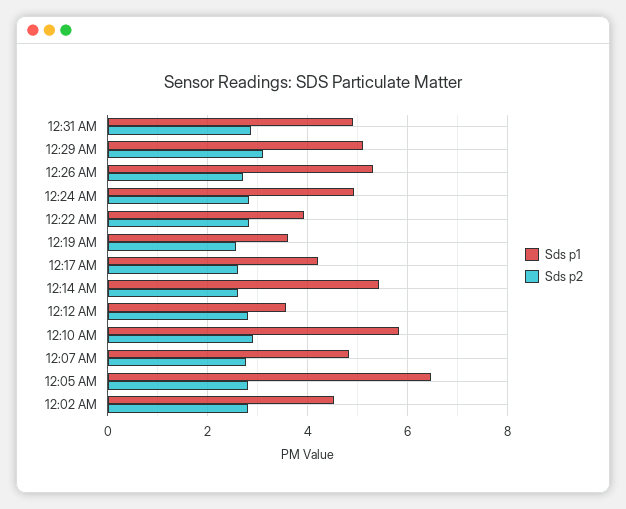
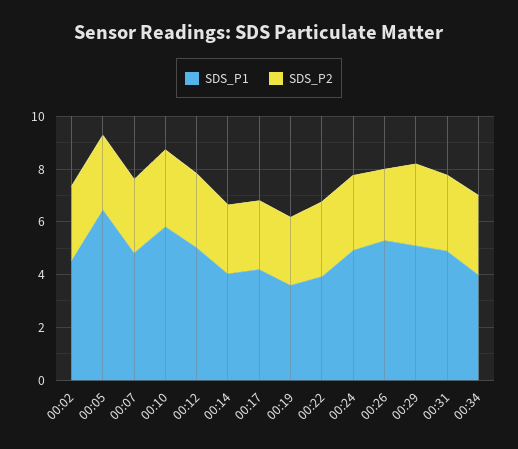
Sds p1, 12:14 AM: 5.4 -> 4
Sds p1, 12:12 AM: 3.6 -> 5
Sds p1, 00:34: none -> 4
Sds p2, 00:34: none -> 3

